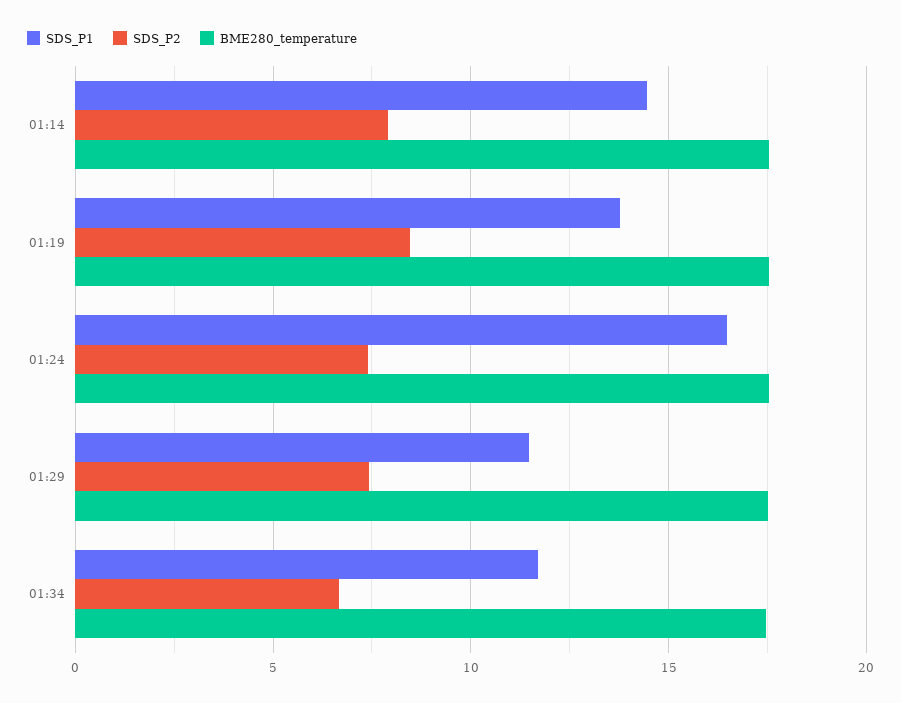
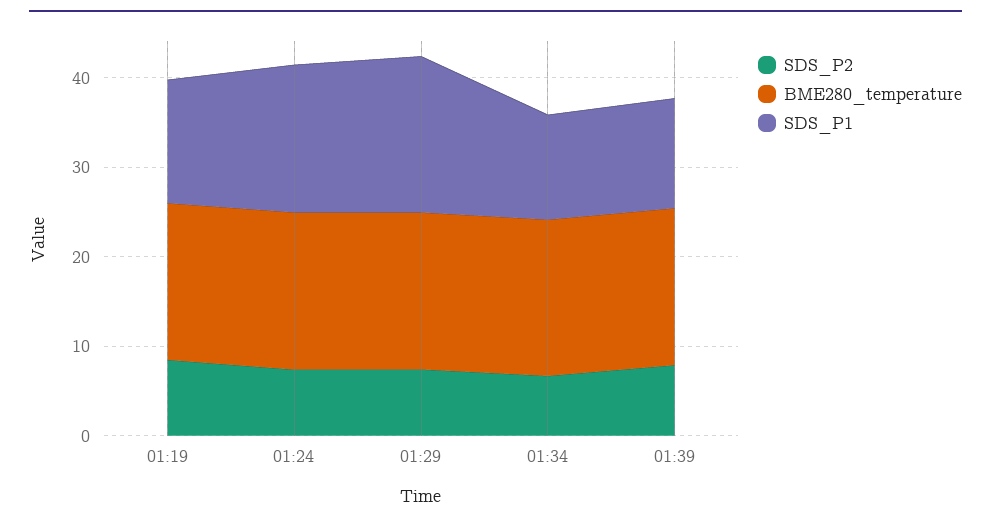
SDS_P1, 01:14: 14.5 -> none
SDS_P2, 01:14: 8 -> none
BME280_temperature, 01:14: 17.5 -> none
SDS_P1, 01:29: 11.5 -> 18
SDS_P2, 01:39: none -> 8
BME280_temperature, 01:39: none -> 18
SDS_P1, 01:39: none -> 12

